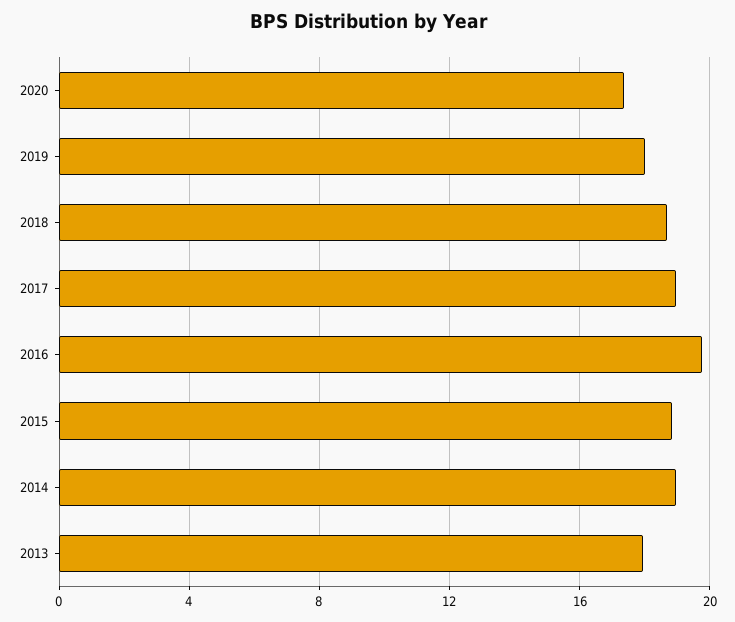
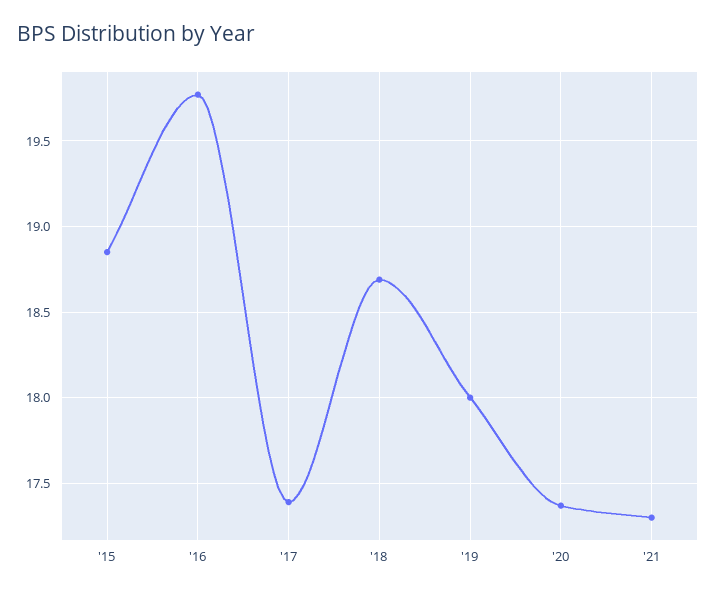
2017: 19 -> 17.4
2014: 19 -> none
2013: 18 -> none
'21: none -> 17.3

